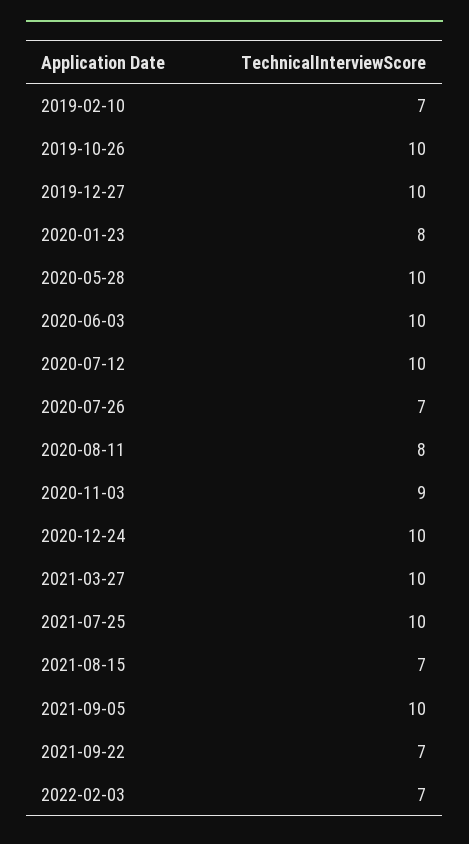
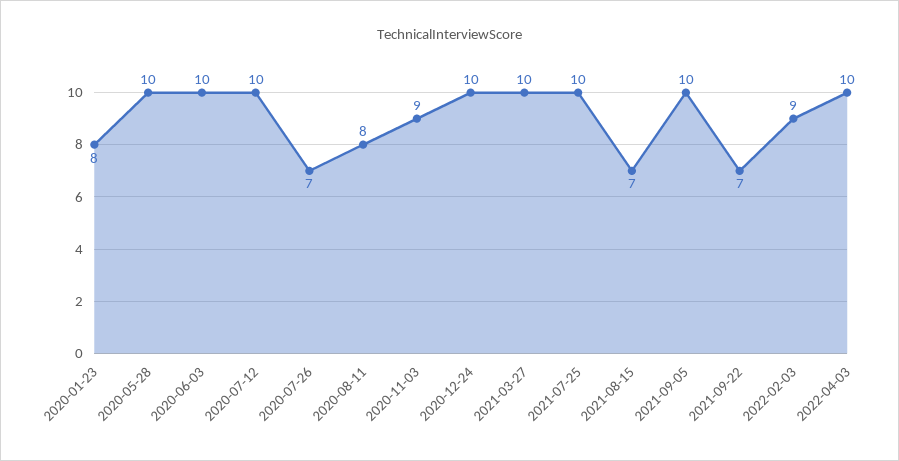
2019-02-10: 7 -> none
2019-10-26: 10 -> none
2019-12-27: 10 -> none
2022-02-03: 7 -> 9
2022-04-03: none -> 10

